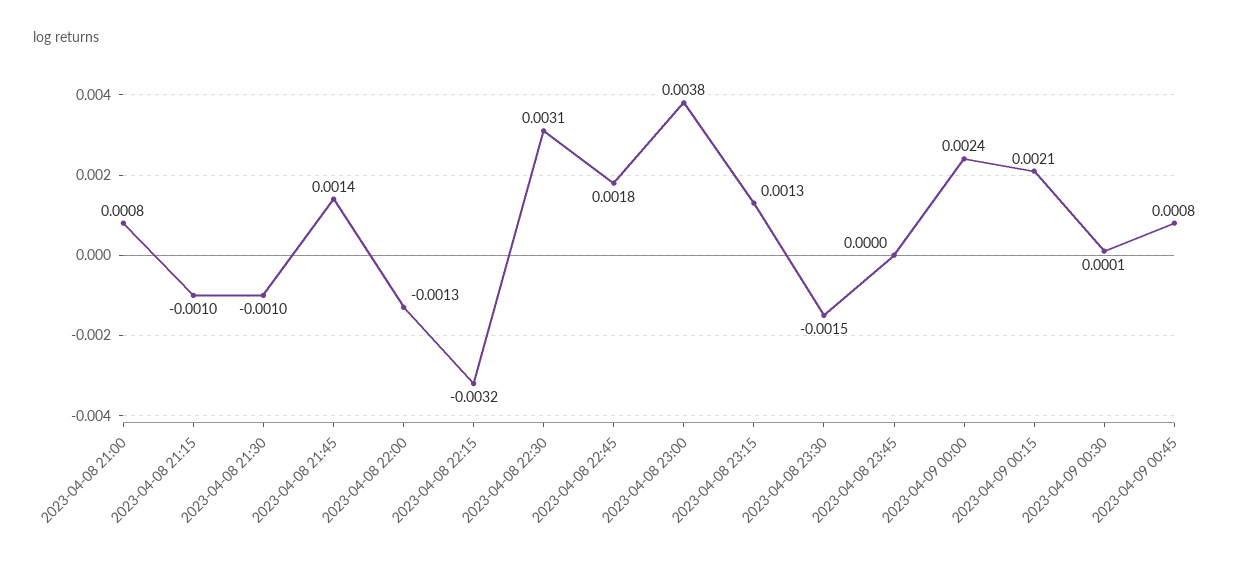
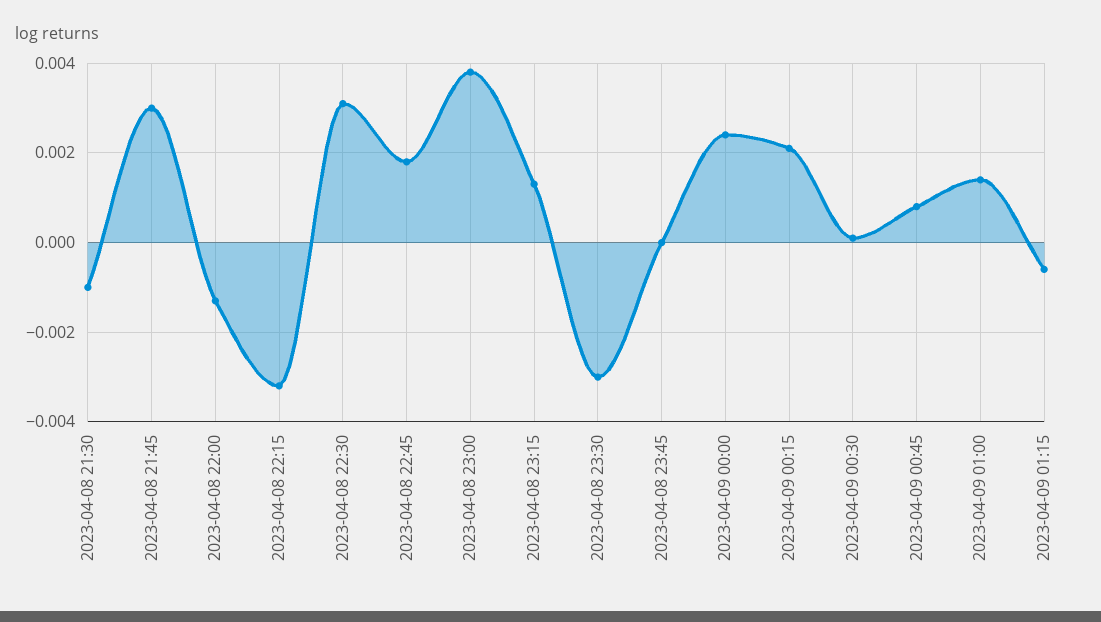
2023-04-08 21:00: 0.0008 -> none
2023-04-08 21:15: -0.001 -> none
2023-04-08 21:45: 0.0014 -> 0.003
2023-04-08 23:30: -0.0015 -> -0.003
2023-04-09 01:00: none -> 0.0015
2023-04-09 01:15: none -> -0.0005

